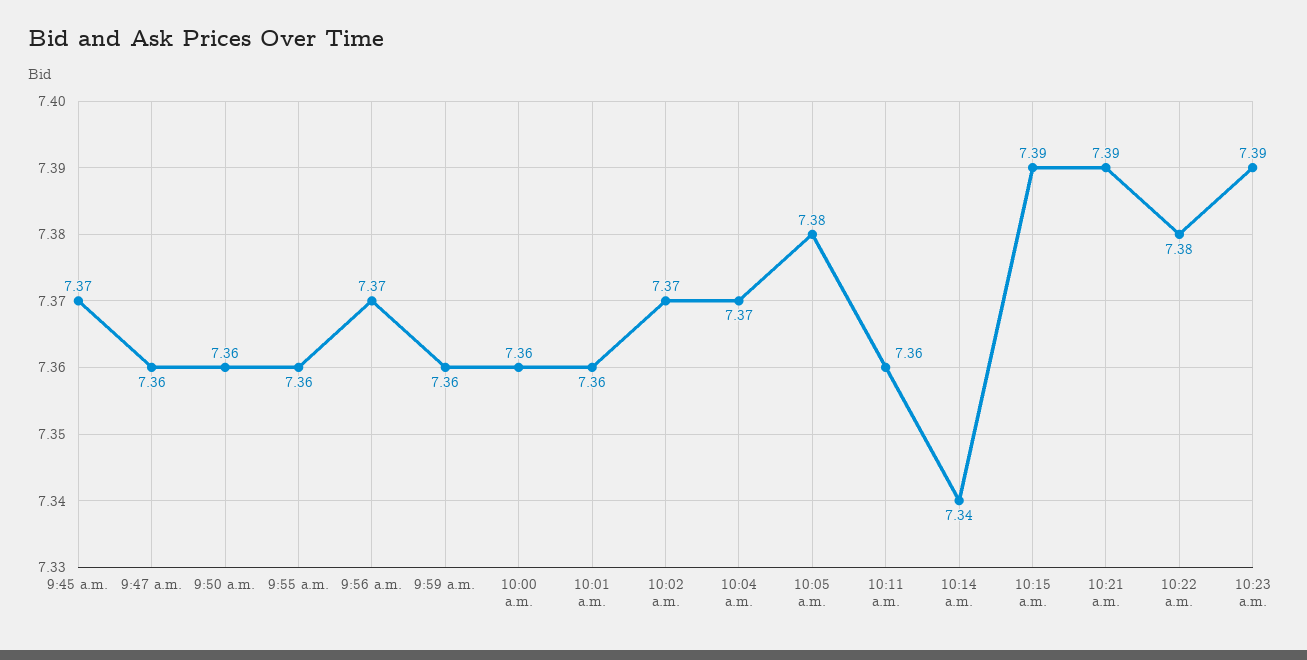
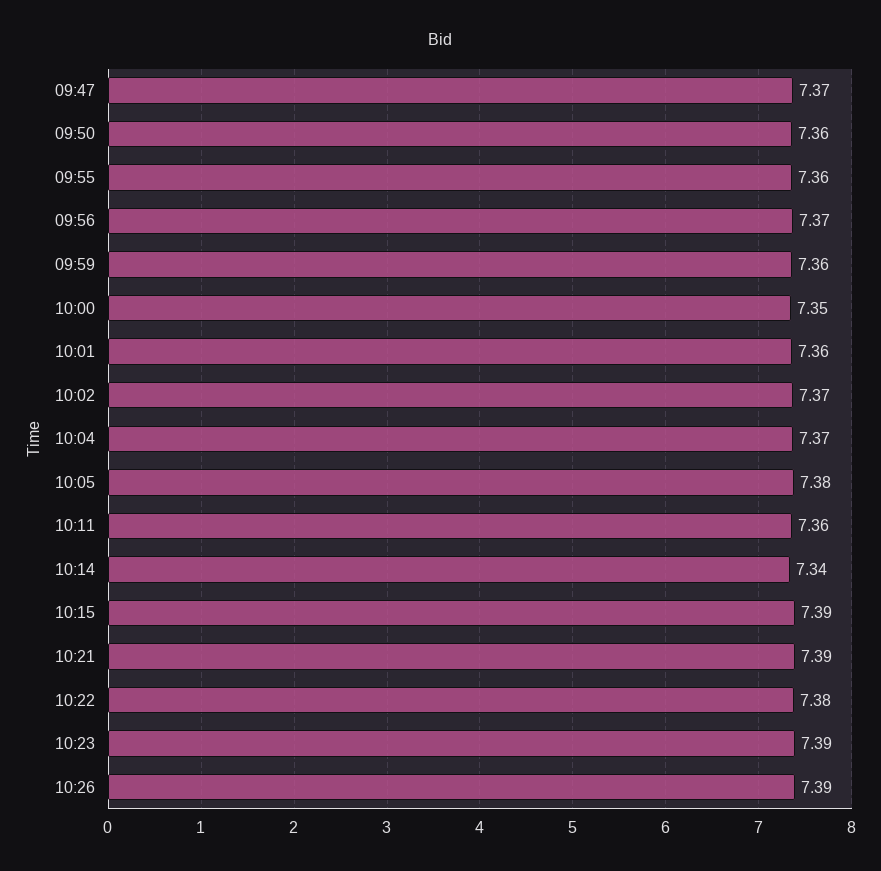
9:45 a.m.: 7.37 -> none
9:47 a.m.: 7.36 -> 7.37
10:00 a.m.: 7.36 -> 7.35
10:26: none -> 7.39

